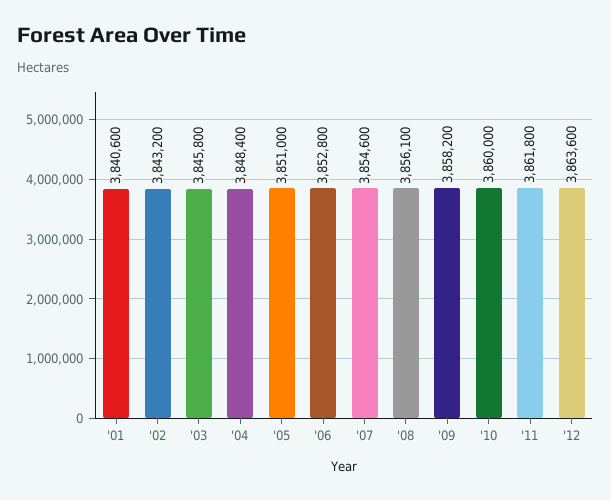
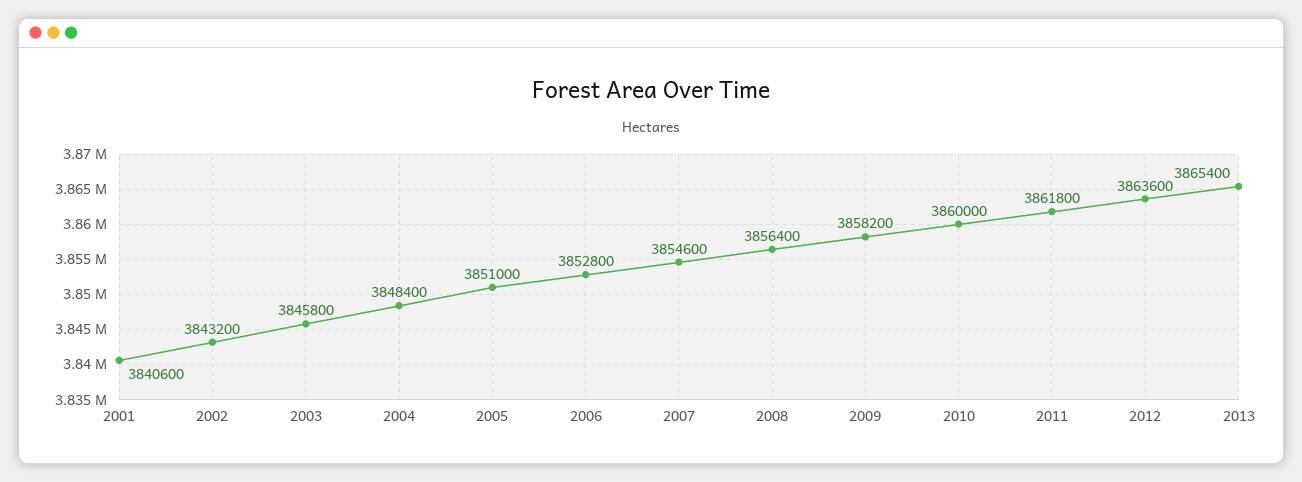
'08: 3856100 -> 3856400
2013: none -> 3865400

